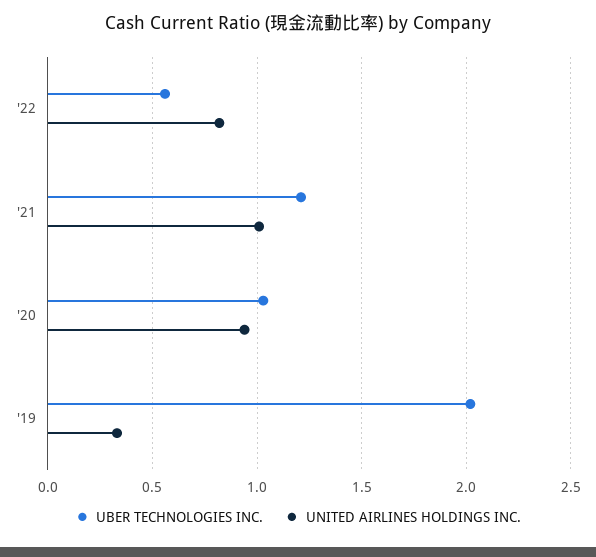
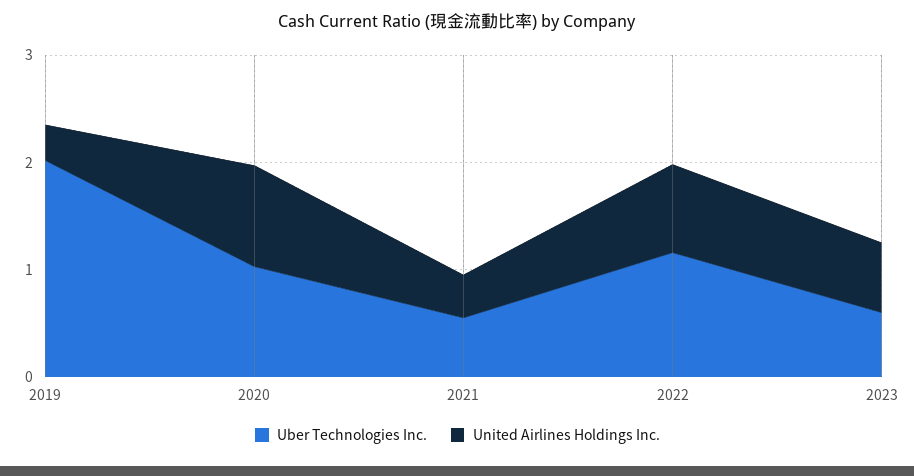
UBER TECHNOLOGIES INC., '22: 0.55 -> 1.2
UBER TECHNOLOGIES INC., '21: 1.2 -> 0.6
UNITED AIRLINES HOLDINGS INC., '21: 1 -> 0.4
UBER TECHNOLOGIES INC., 2023: none -> 0.6
UNITED AIRLINES HOLDINGS INC., 2023: none -> 0.6

